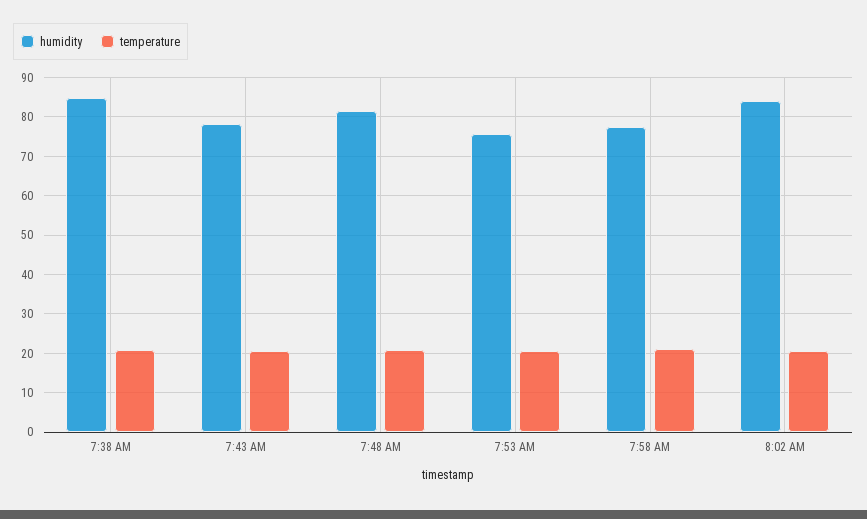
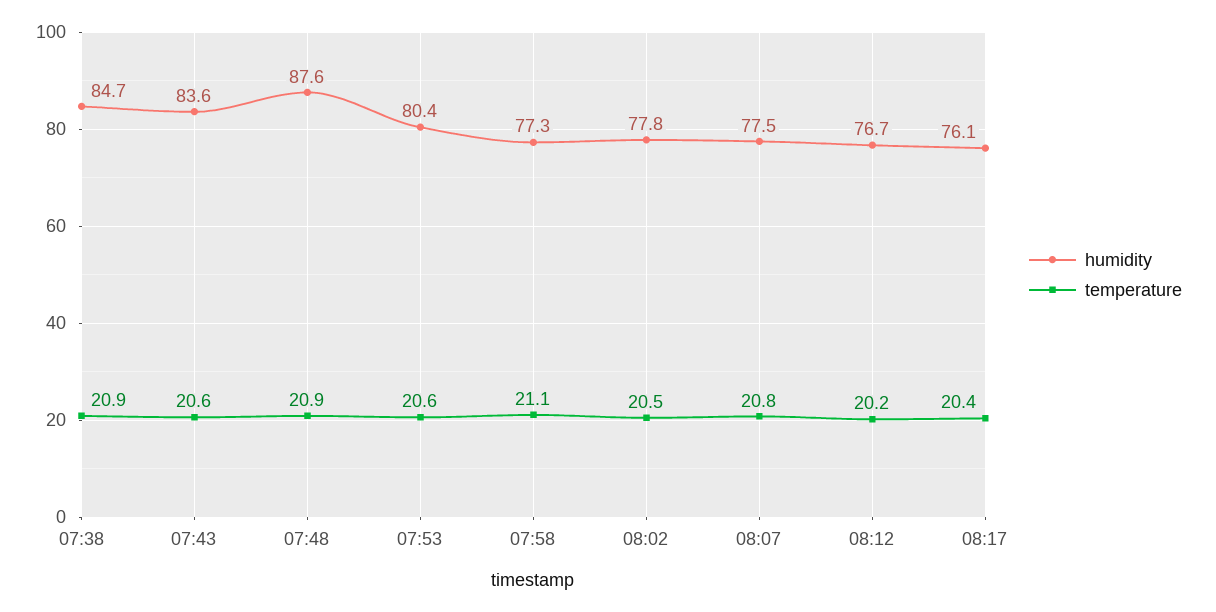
humidity, 7:43 AM: 78 -> 83.6
humidity, 7:48 AM: 82 -> 87.6
humidity, 7:53 AM: 76 -> 80.4
humidity, 8:02 AM: 84 -> 77.8
humidity, 08:07: none -> 77.5
temperature, 08:07: none -> 20.8
humidity, 08:12: none -> 76.7
temperature, 08:12: none -> 20.2
humidity, 08:17: none -> 76.1
temperature, 08:17: none -> 20.4

